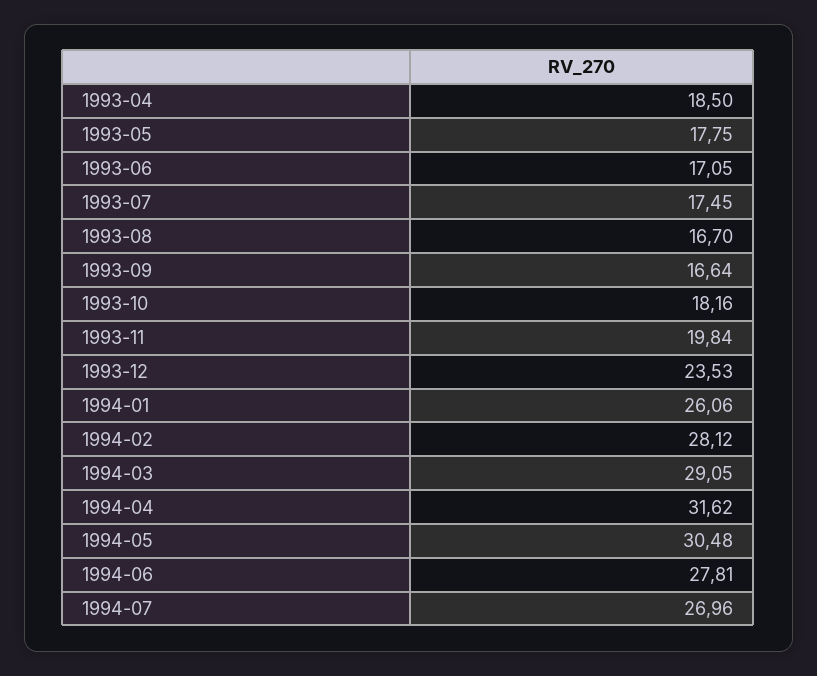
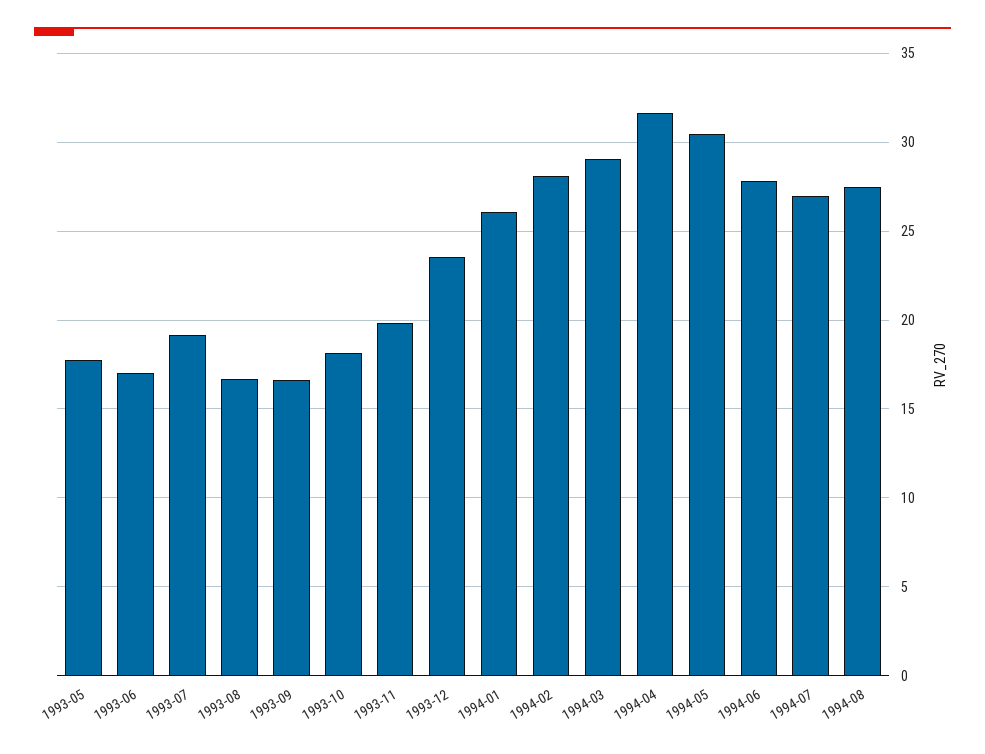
1993-04: 18.5 -> none
1993-07: 17.45 -> 19
1994-08: none -> 27.5

